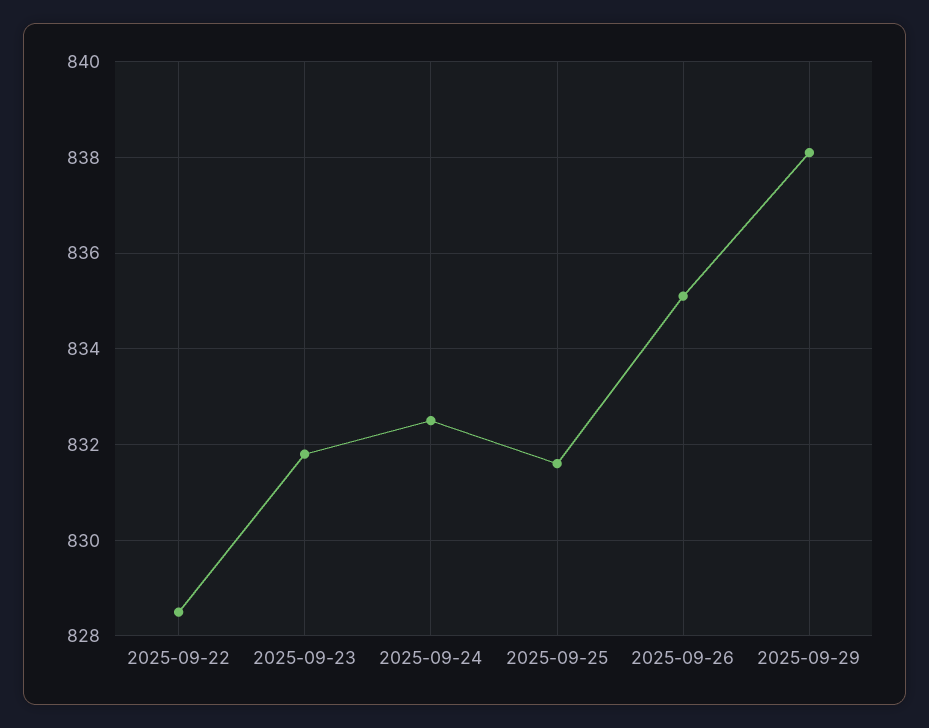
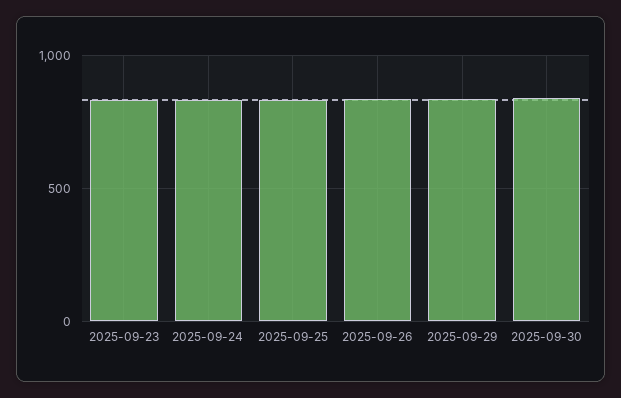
2025-09-22: 828.5 -> none
2025-09-30: none -> 850

